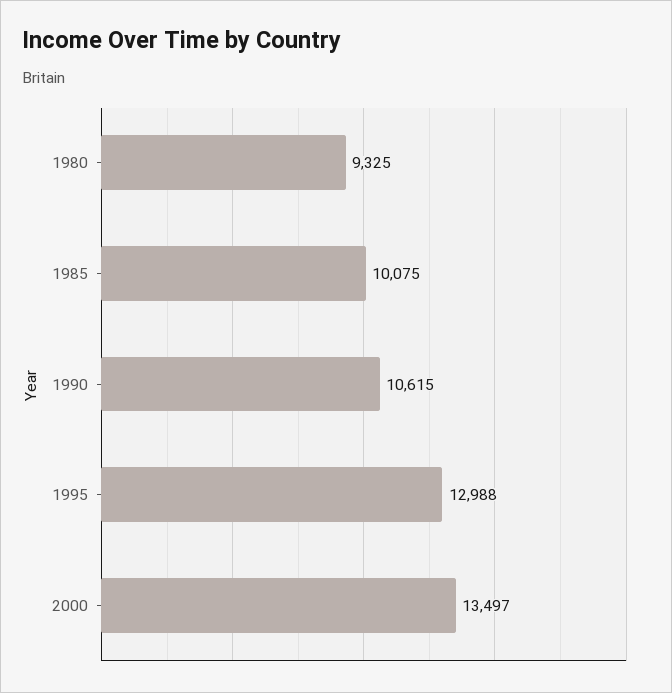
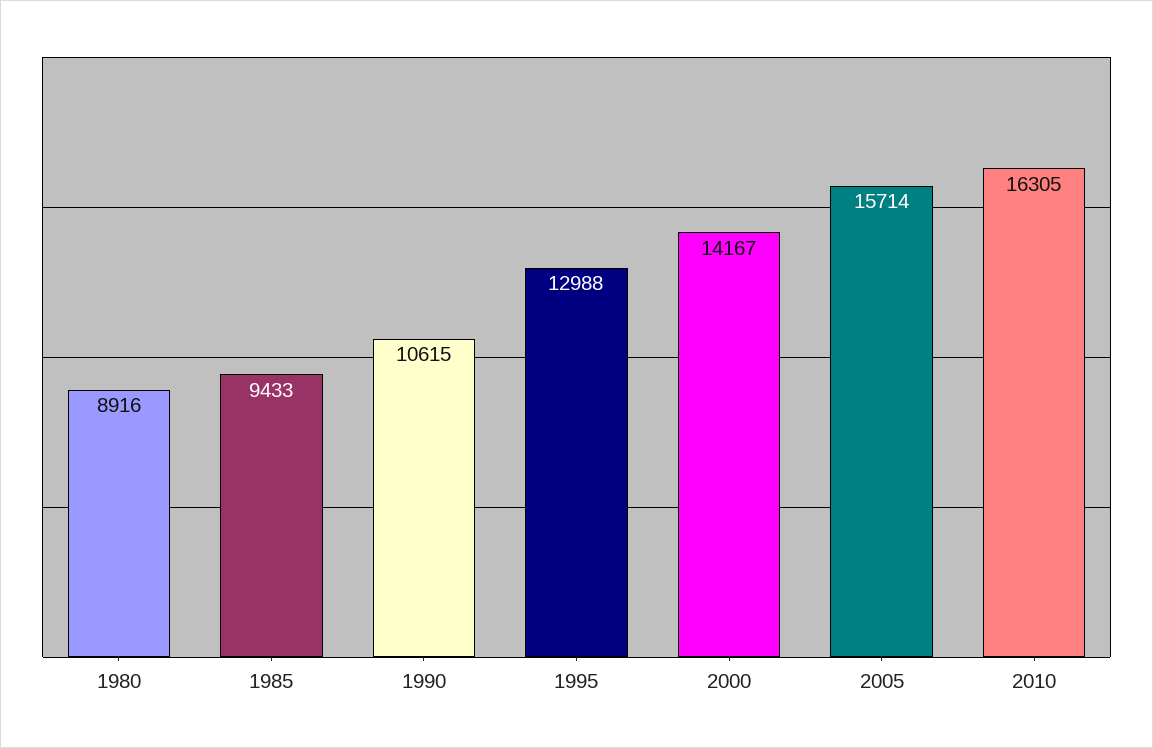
1980: 9325 -> 8916
1985: 10075 -> 9433
2000: 13497 -> 14167
2005: none -> 15714
2010: none -> 16305

